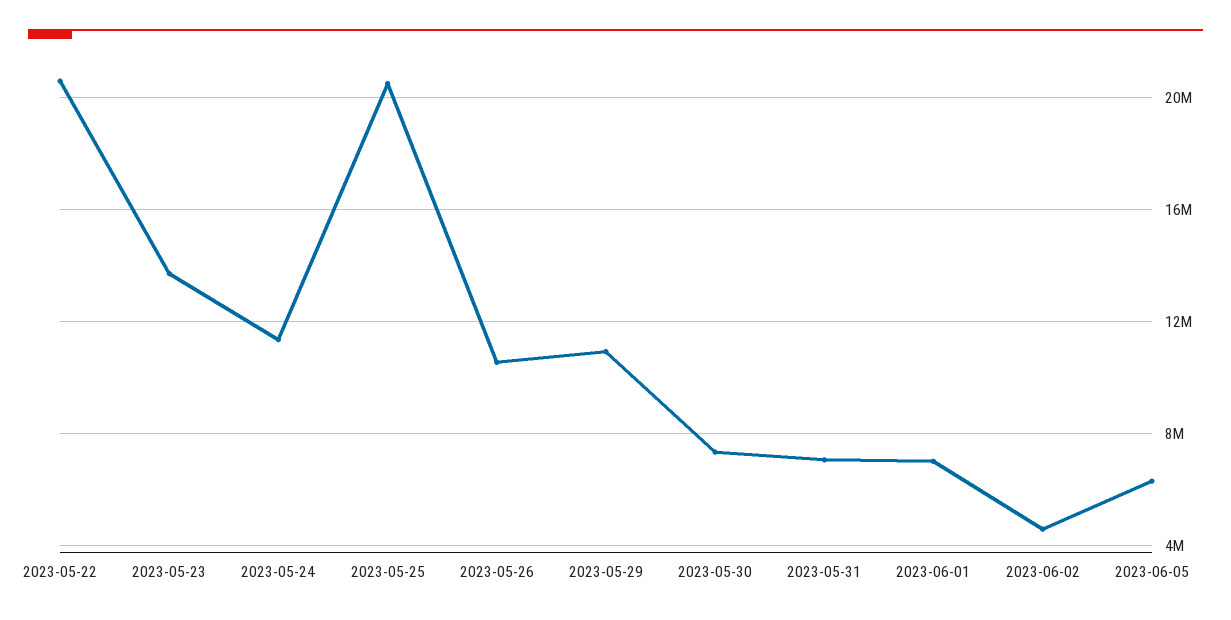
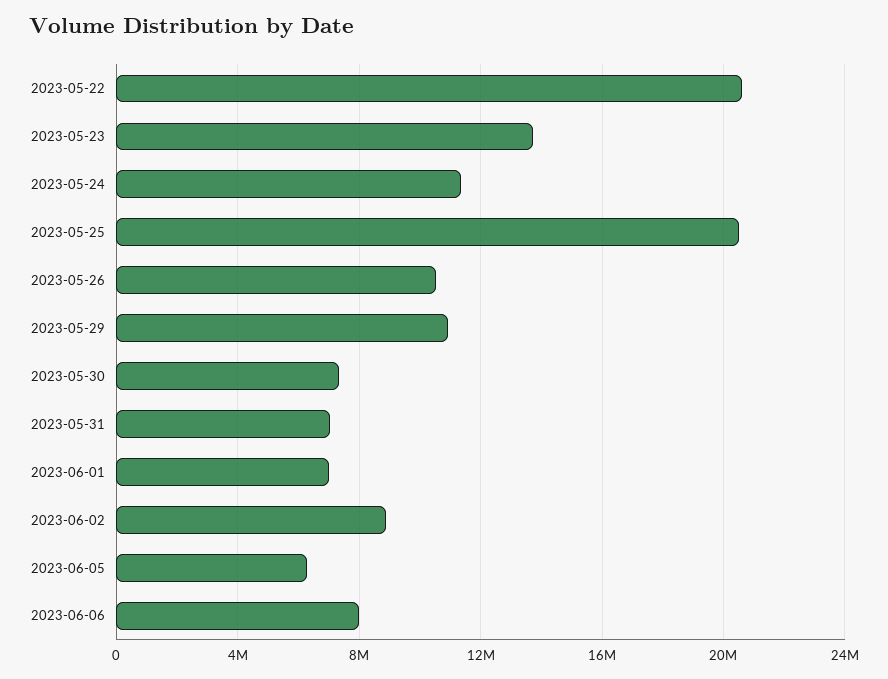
2023-06-02: 4500000 -> 9000000
2023-06-06: none -> 8000000

